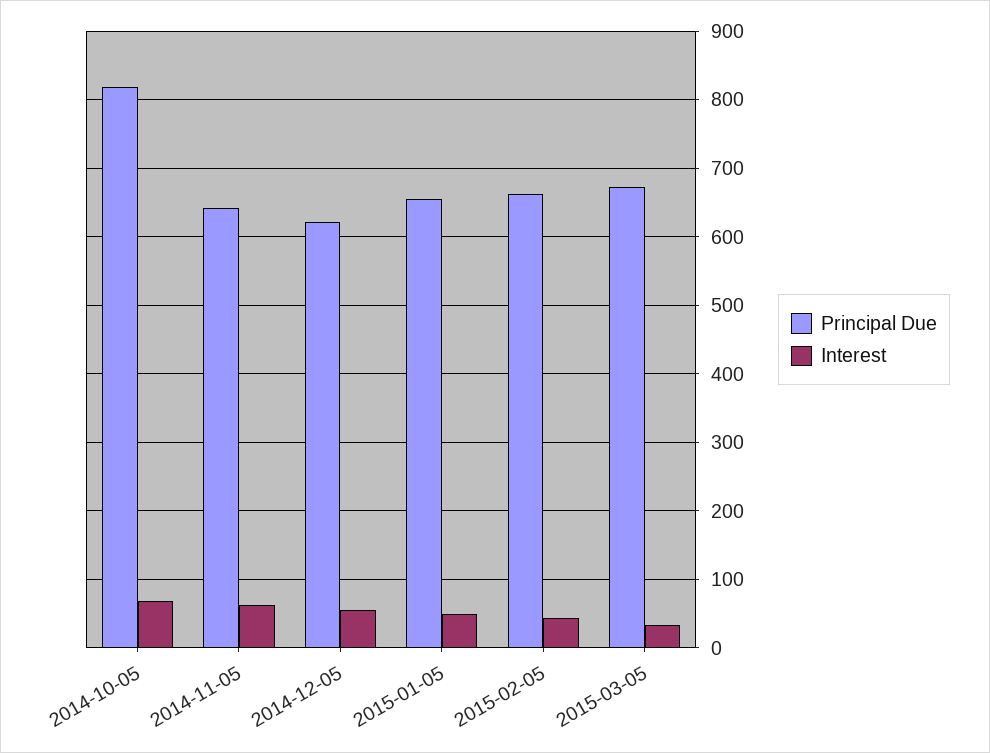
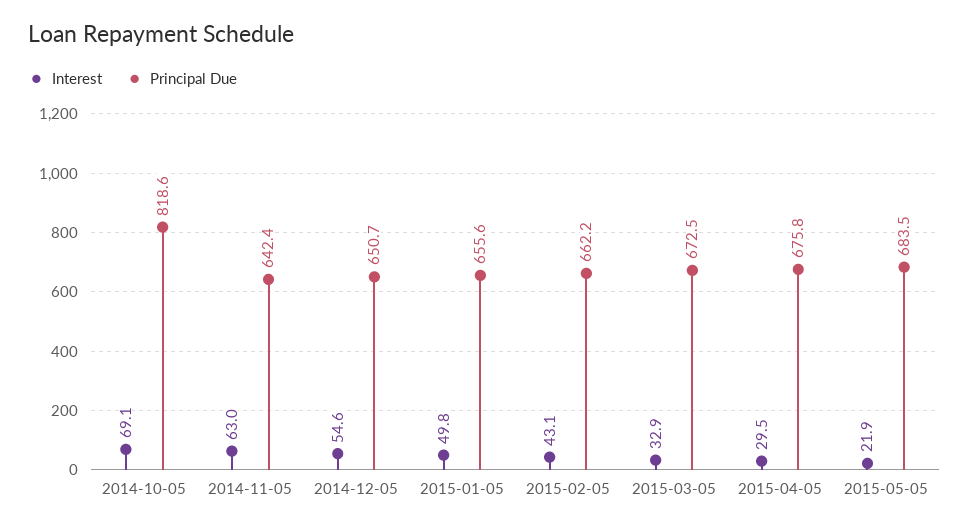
Principal Due, 2014-12-05: 620 -> 650.7
Interest, 2015-04-05: none -> 29.5
Principal Due, 2015-04-05: none -> 675.8
Interest, 2015-05-05: none -> 21.9
Principal Due, 2015-05-05: none -> 683.5

